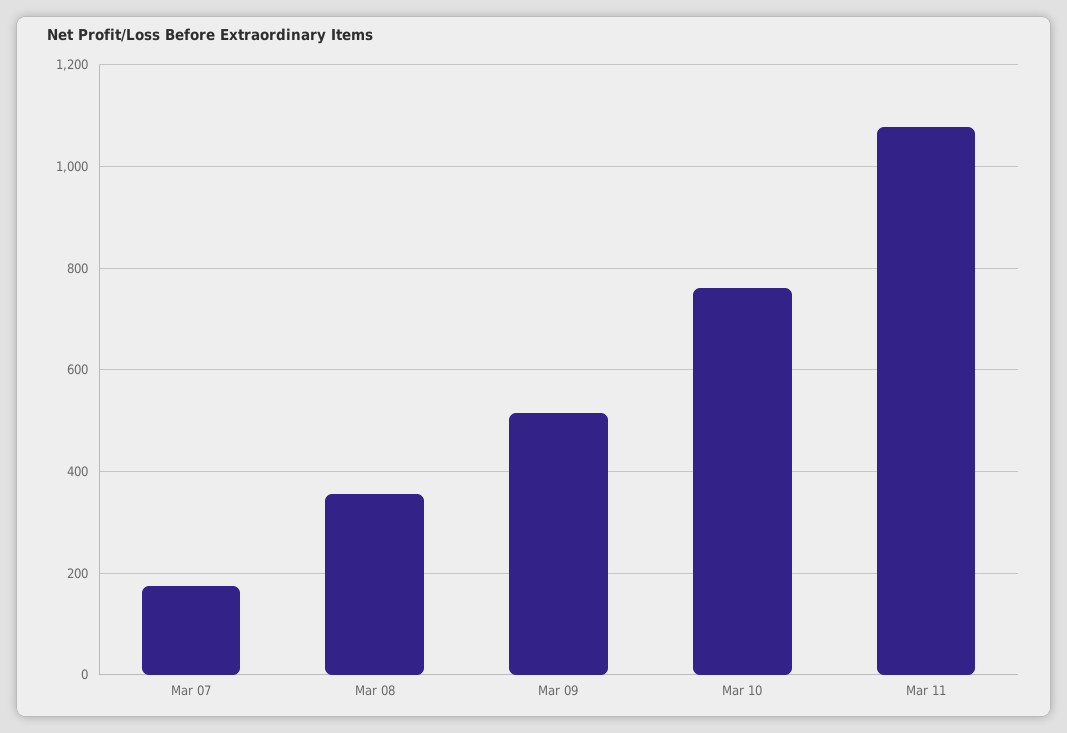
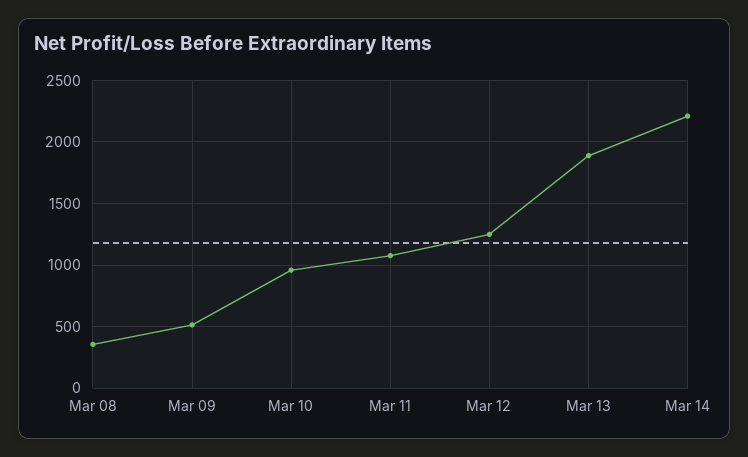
Mar 07: 180 -> none
Mar 10: 760 -> 950
Mar 12: none -> 1250
Mar 13: none -> 1900
Mar 14: none -> 2200

